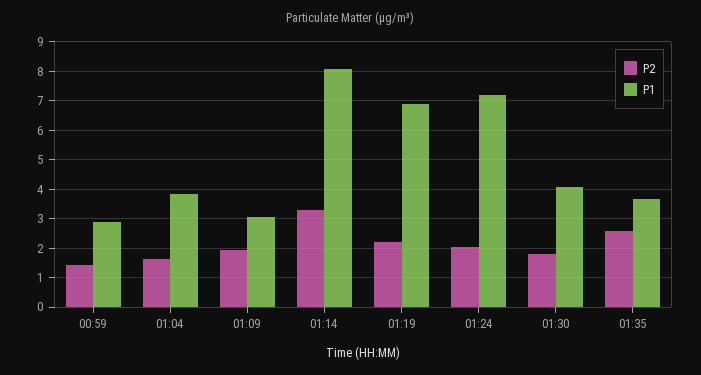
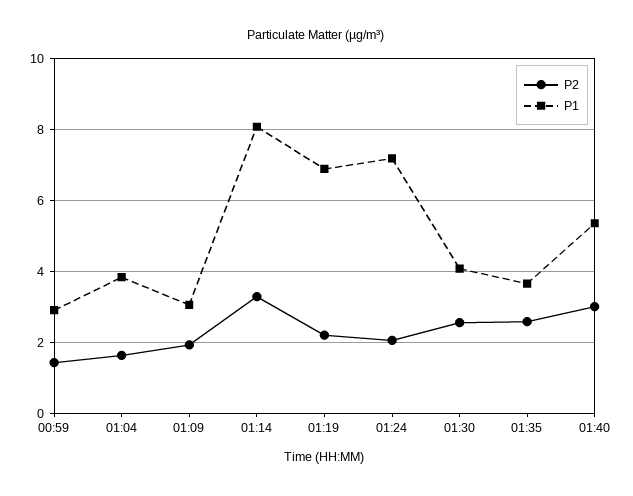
P2, 01:30: 1.75 -> 2.6
P2, 01:40: none -> 3
P1, 01:40: none -> 5.4

